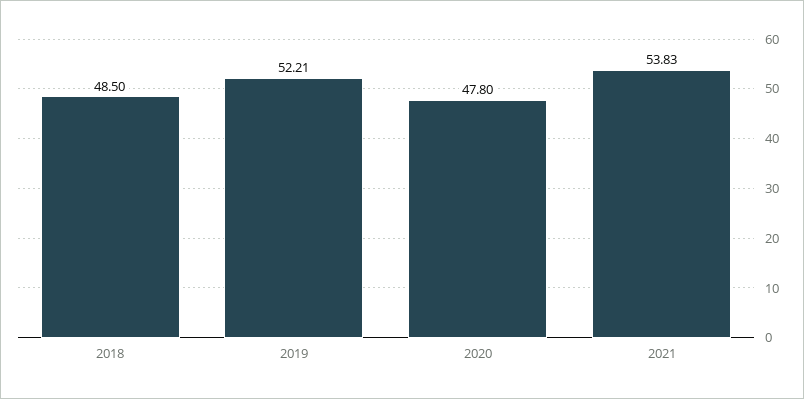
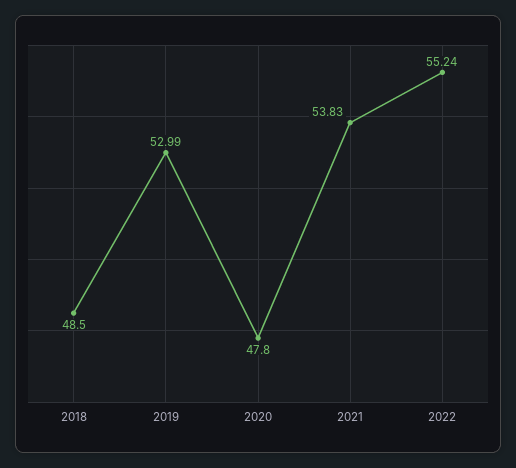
2019: 52.21 -> 52.99
2022: none -> 55.24

